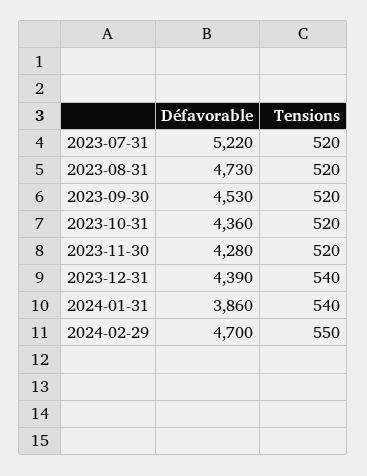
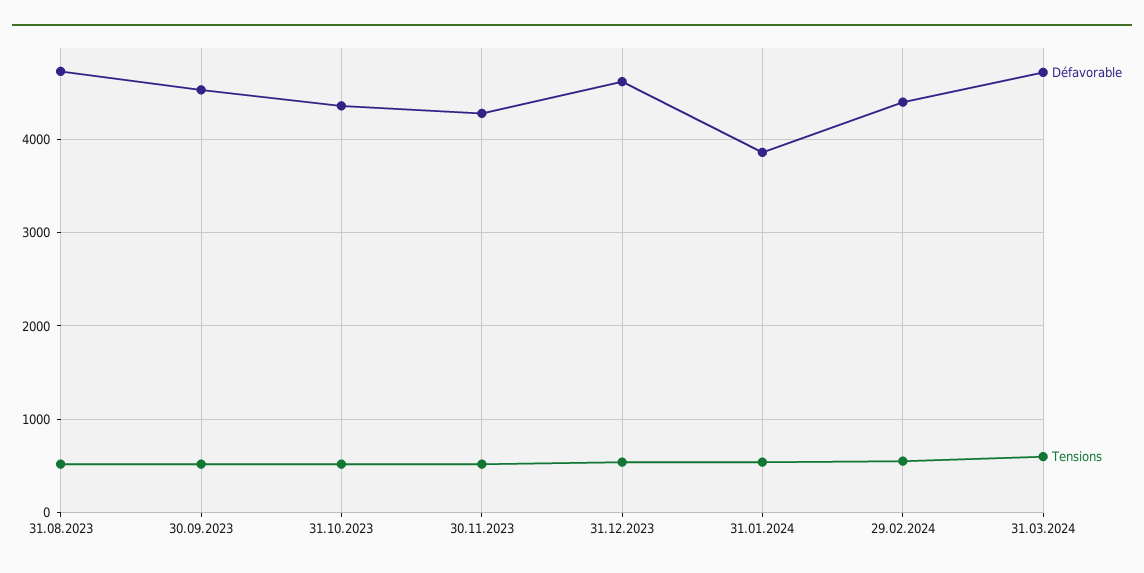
Défavorable, 2023-07-31: 5220 -> none
Tensions, 2023-07-31: 520 -> none
Défavorable, 2023-12-31: 4390 -> 4600
Défavorable, 2024-02-29: 4700 -> 4400
Défavorable, 31.03.2024: none -> 4700
Tensions, 31.03.2024: none -> 600

